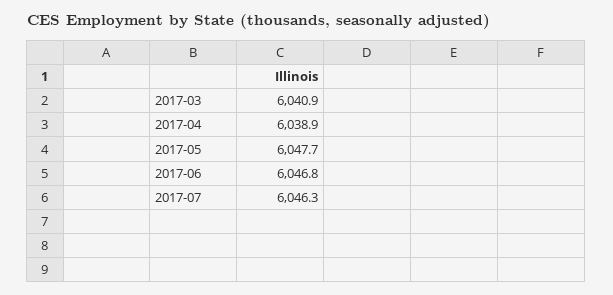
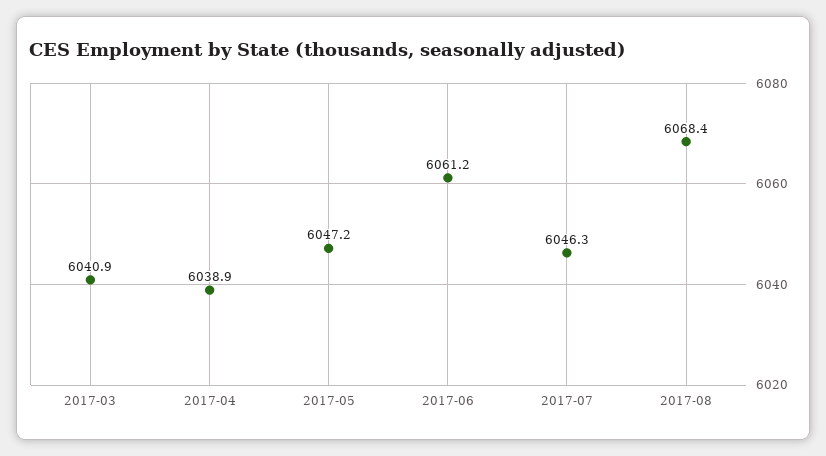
2017-05: 6047.7 -> 6047.2
2017-06: 6046.8 -> 6061.2
2017-08: none -> 6068.4

